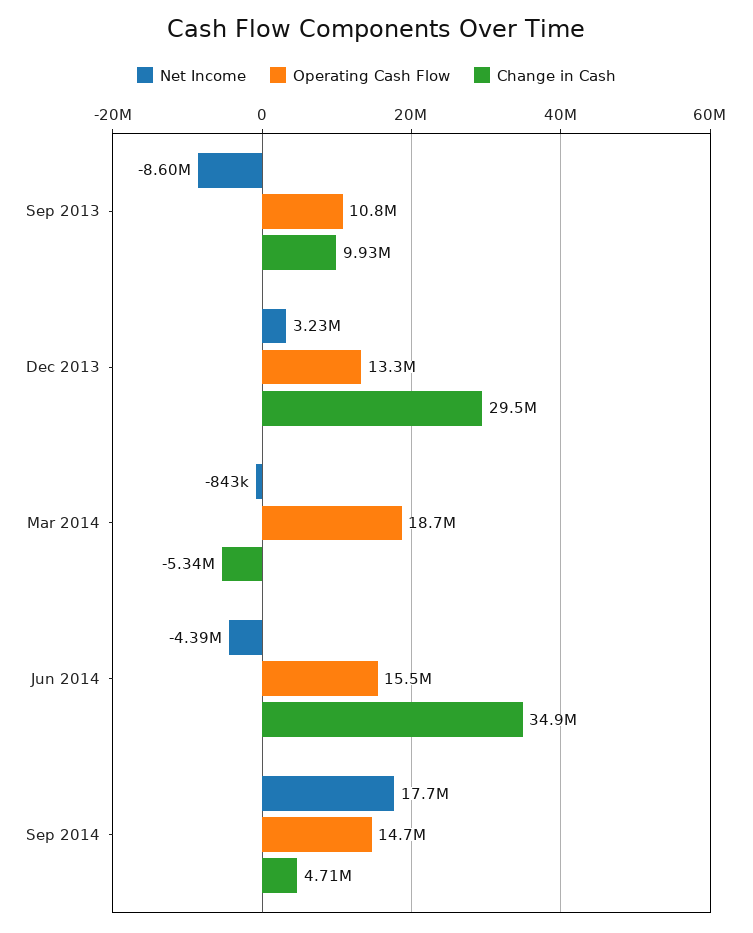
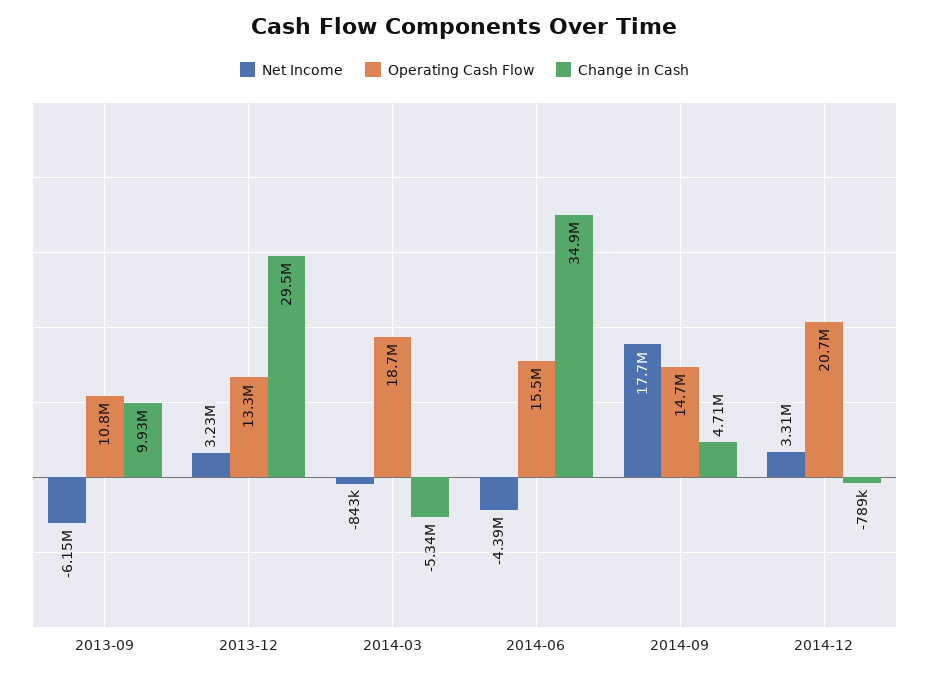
Net Income, Sep 2013: -8600000 -> -6150000
Net Income, 2014-12: none -> 3310000
Operating Cash Flow, 2014-12: none -> 20700000
Change in Cash, 2014-12: none -> -789000

